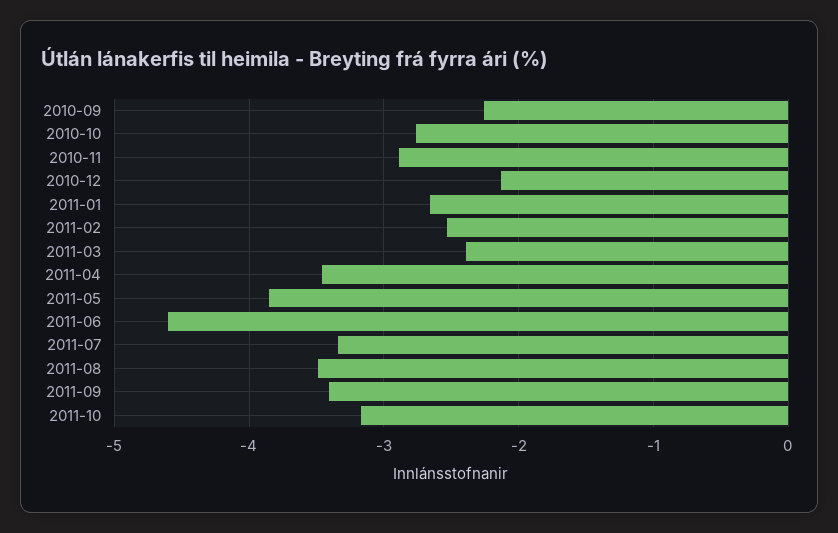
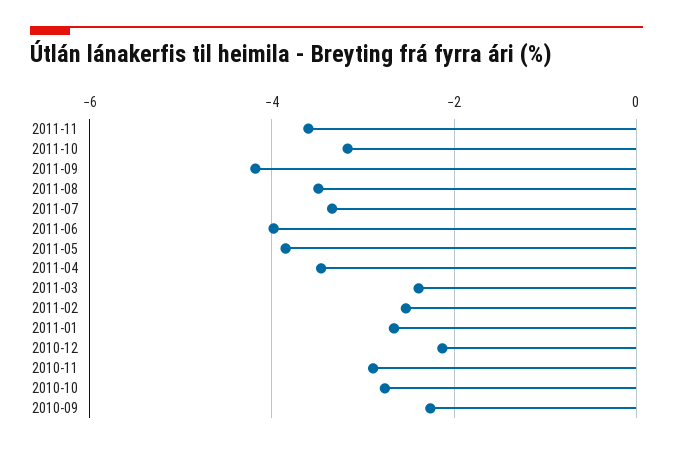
2011-06: -4.6 -> -4
2011-09: -3.4 -> -4.2
2011-11: none -> -3.6

